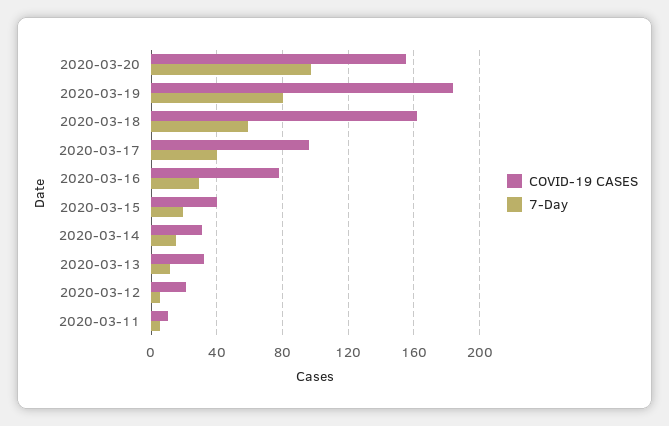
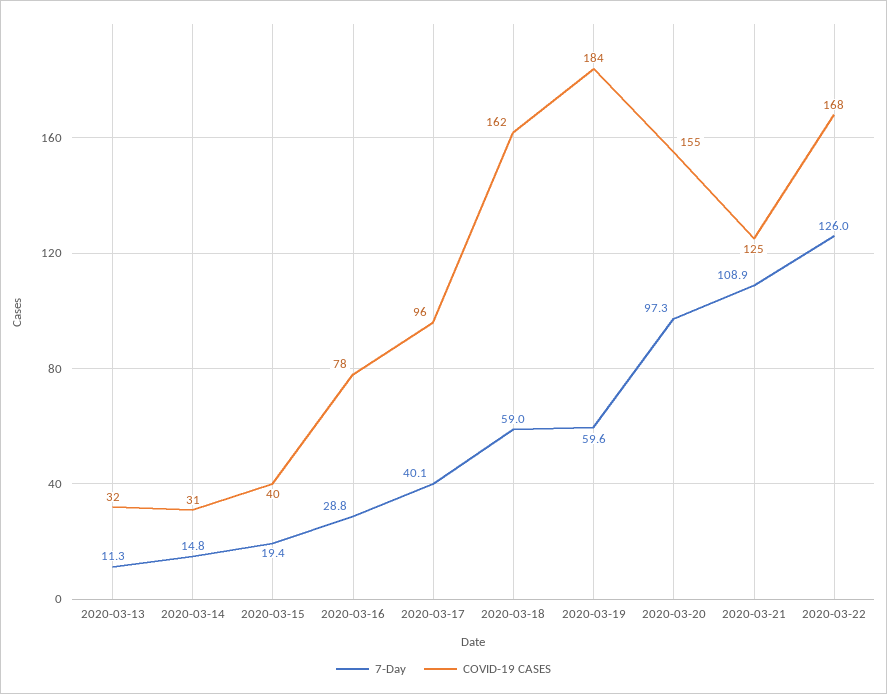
7-Day, 2020-03-19: 80 -> 59.6
COVID-19 CASES, 2020-03-12: 20 -> none
7-Day, 2020-03-12: 5 -> none
COVID-19 CASES, 2020-03-11: 10 -> none
7-Day, 2020-03-11: 5 -> none
7-Day, 2020-03-21: none -> 108.9
COVID-19 CASES, 2020-03-21: none -> 125
7-Day, 2020-03-22: none -> 126
COVID-19 CASES, 2020-03-22: none -> 168

